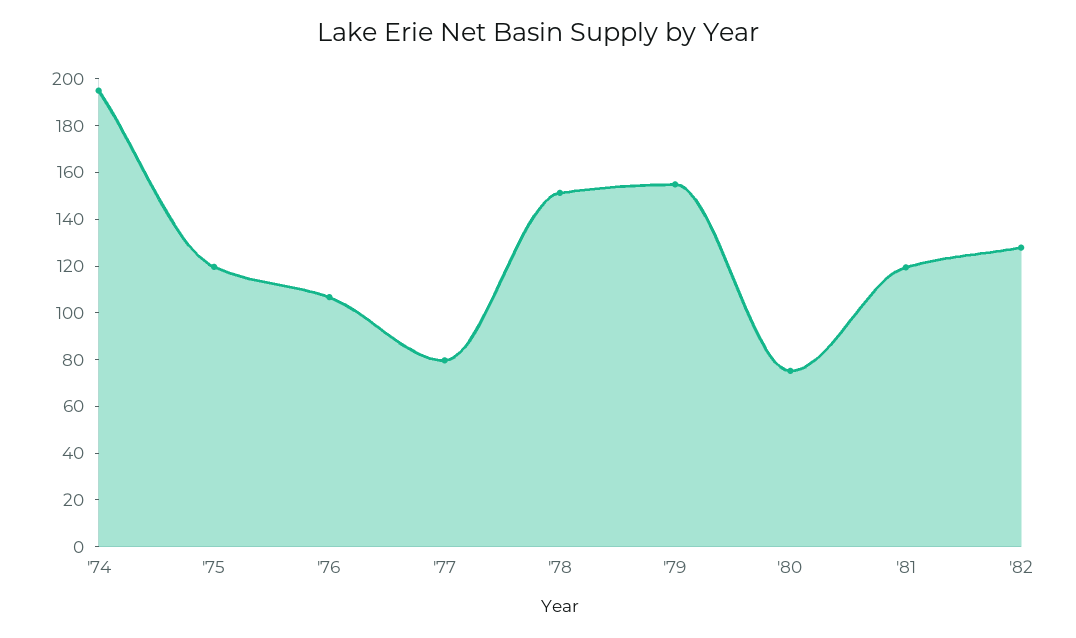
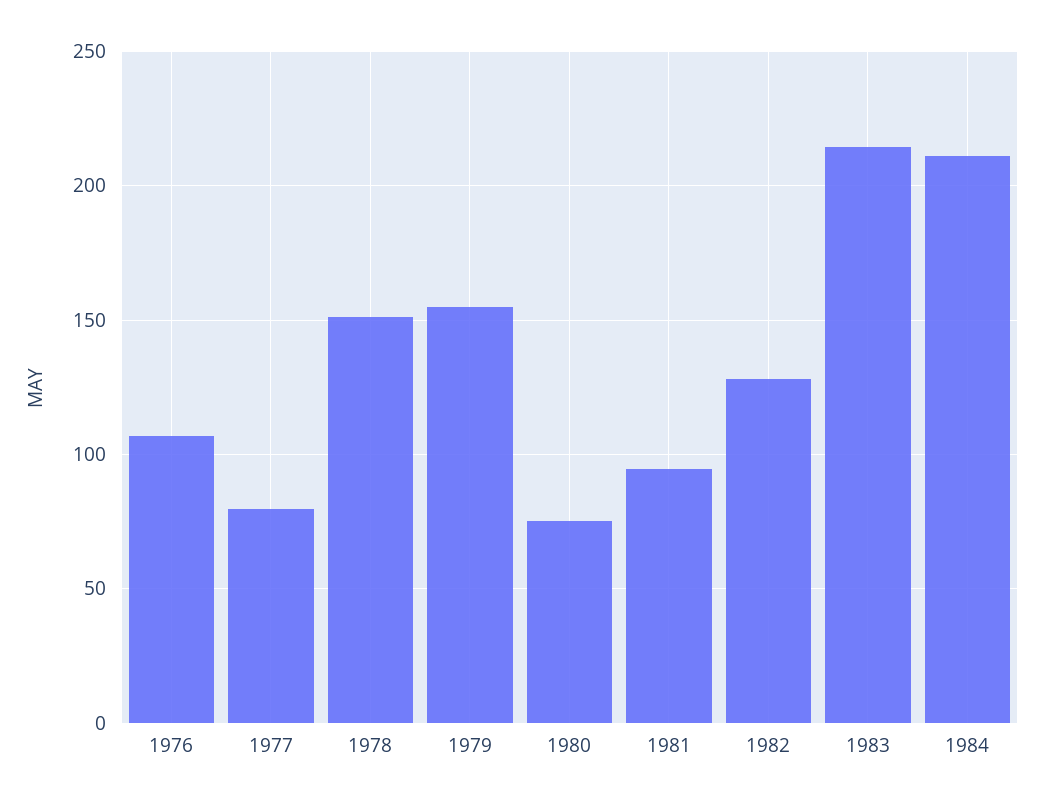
'74: 195 -> none
'75: 120 -> none
'81: 120 -> 95
1983: none -> 215
1984: none -> 210

